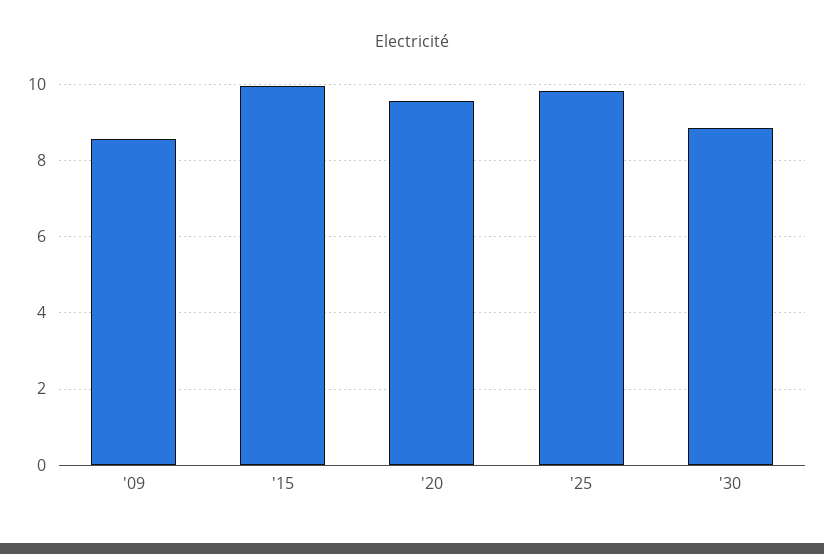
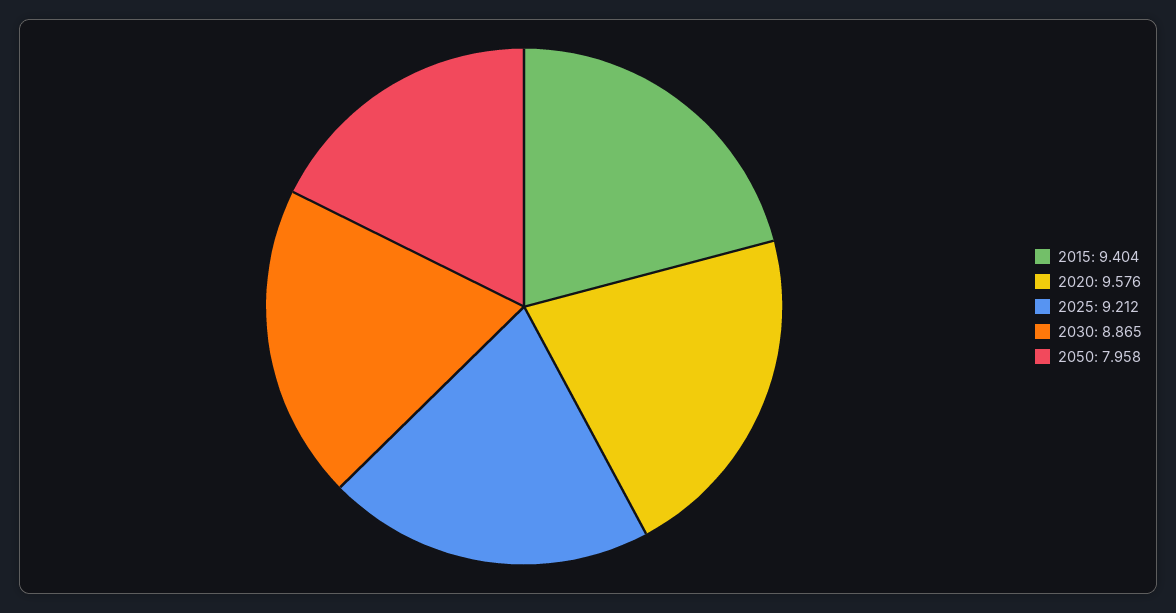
'09: 8.6 -> none
'15: 10 -> 9.404
'25: 9.8 -> 9.212
2050: none -> 7.958

